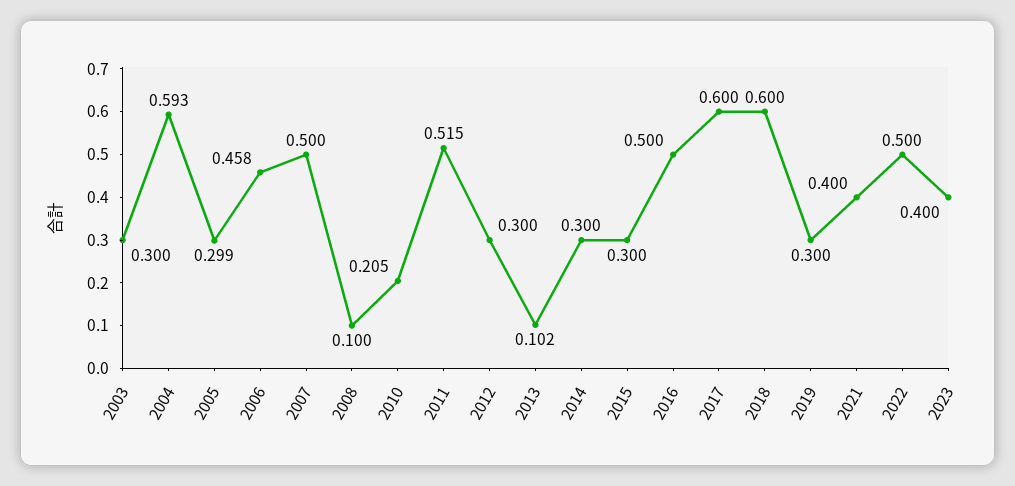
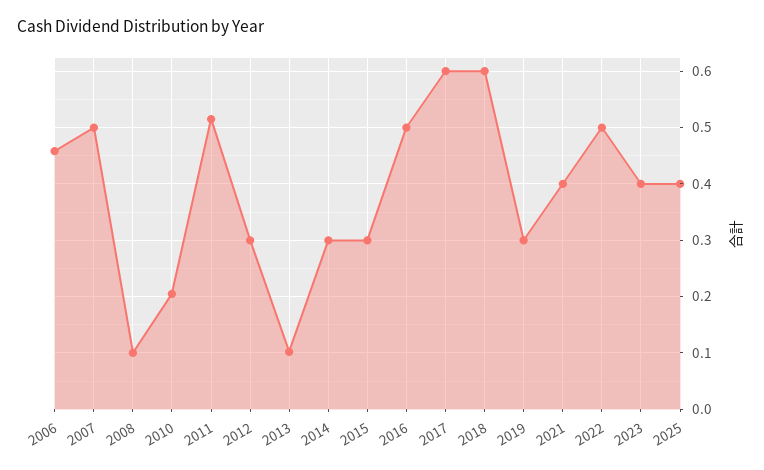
2003: 0.3 -> none
2004: 0.593 -> none
2005: 0.299 -> none
2025: none -> 0.4

